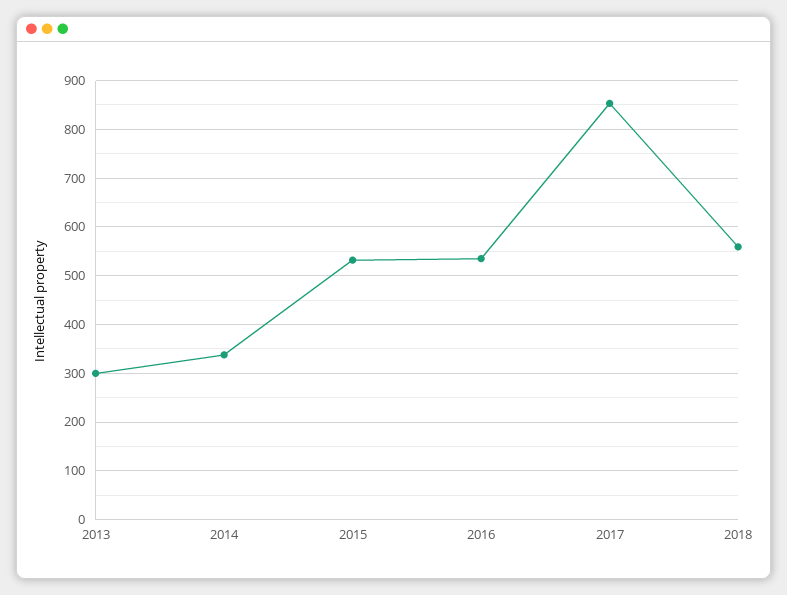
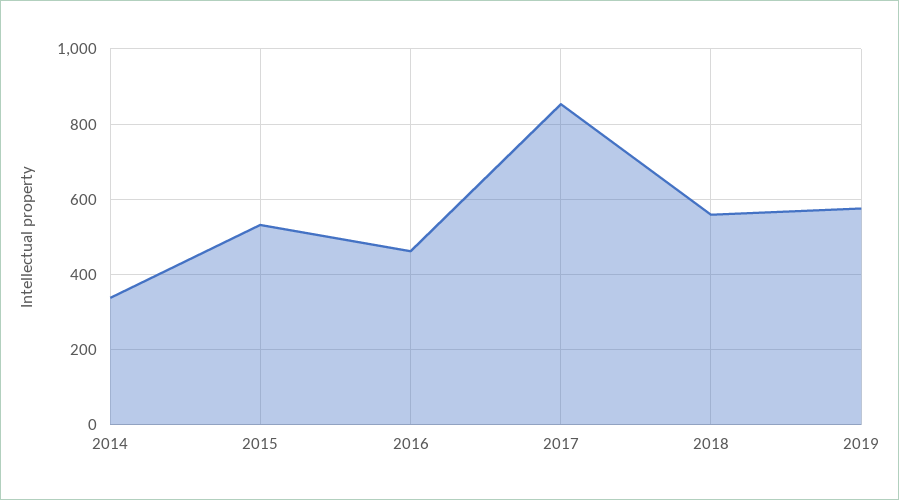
2013: 300 -> none
2016: 540 -> 460
2019: none -> 580

